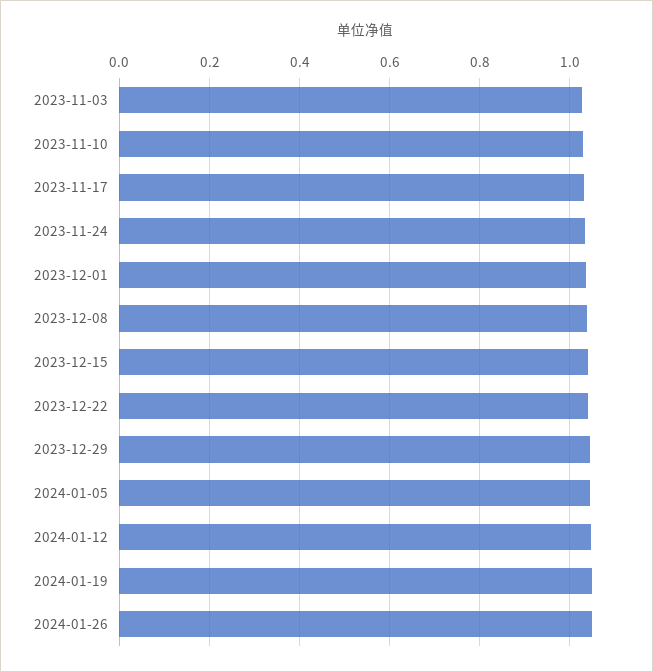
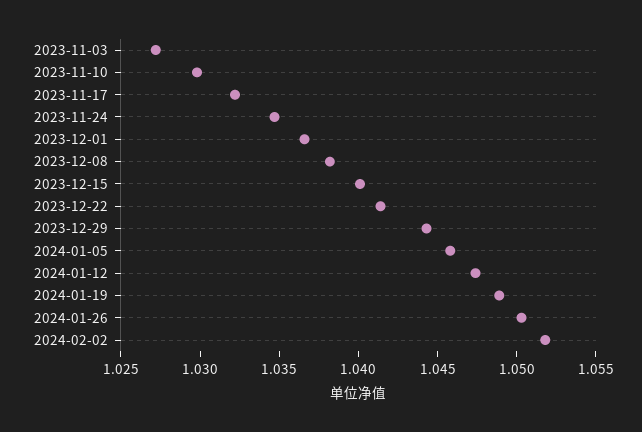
2024-02-02: none -> 1.052

